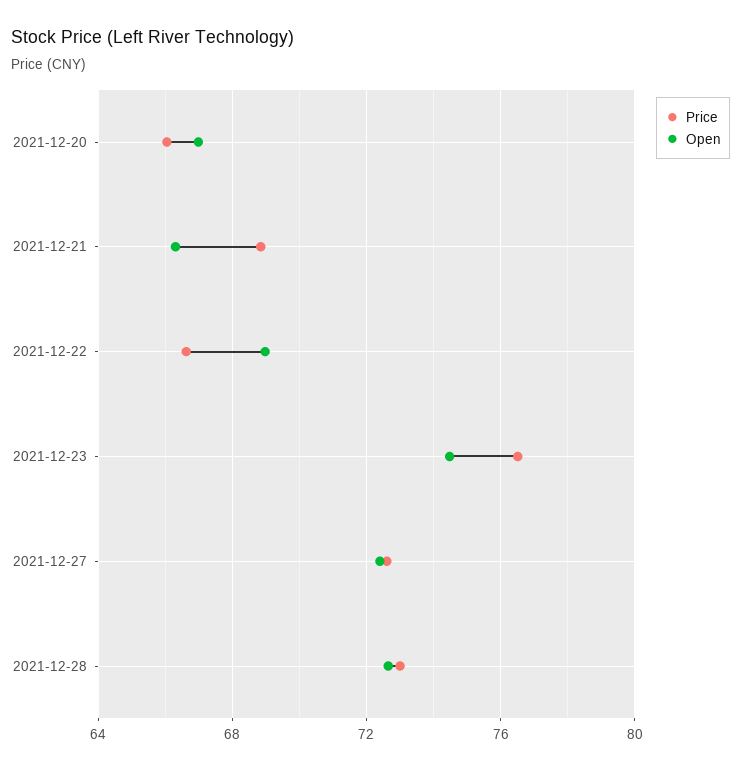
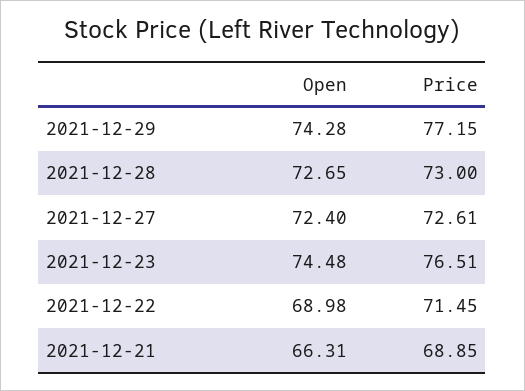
Price, 2021-12-20: 66 -> none
Open, 2021-12-20: 67 -> none
Price, 2021-12-22: 66.5 -> 71.45
Open, 2021-12-29: none -> 74.28
Price, 2021-12-29: none -> 77.15

